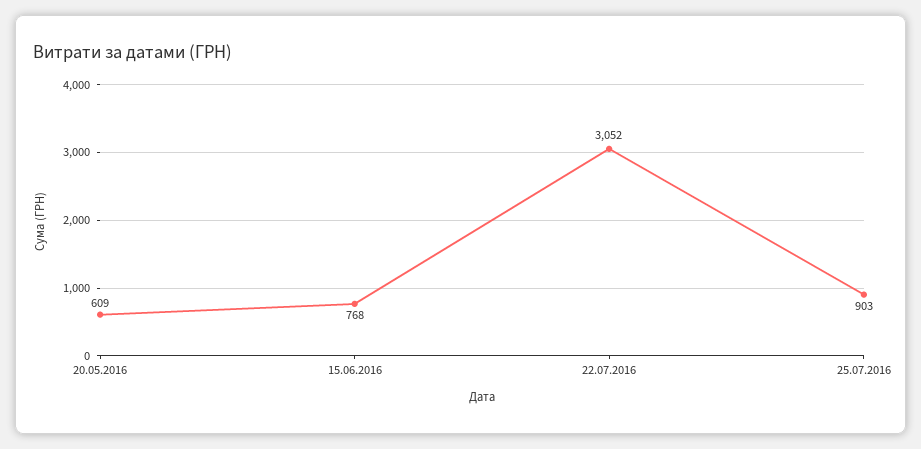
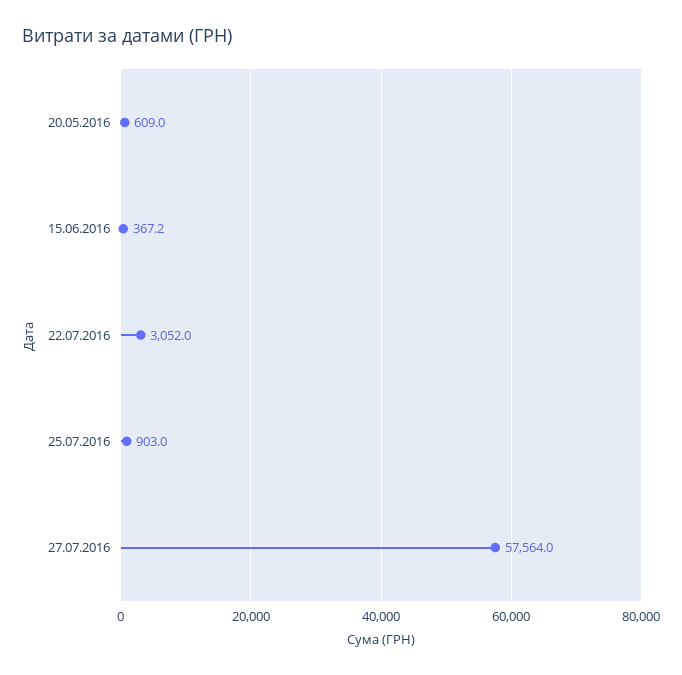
15.06.2016: 768 -> 367.2
27.07.2016: none -> 57564

